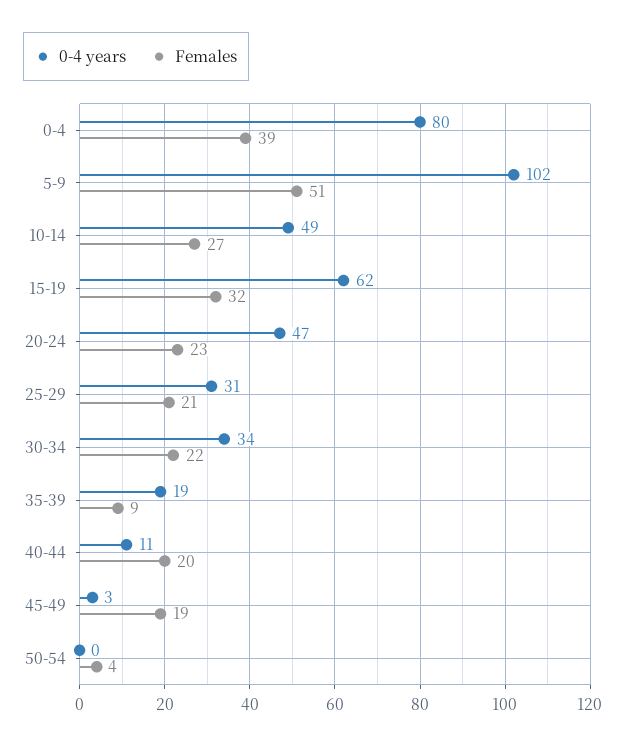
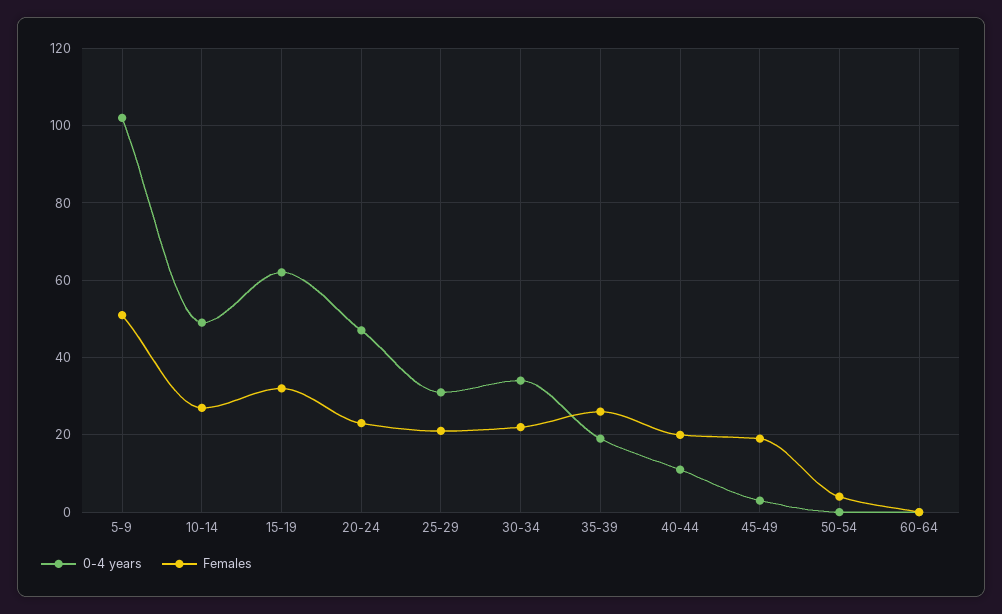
0-4 years, 0-4: 80 -> none
Females, 0-4: 39 -> none
Females, 35-39: 9 -> 25
0-4 years, 60-64: none -> 0
Females, 60-64: none -> 0

